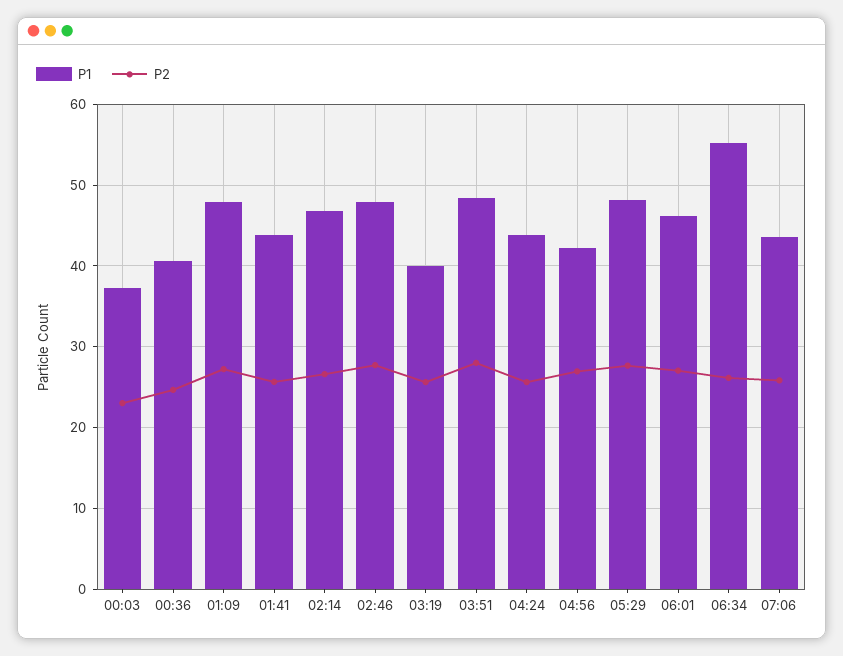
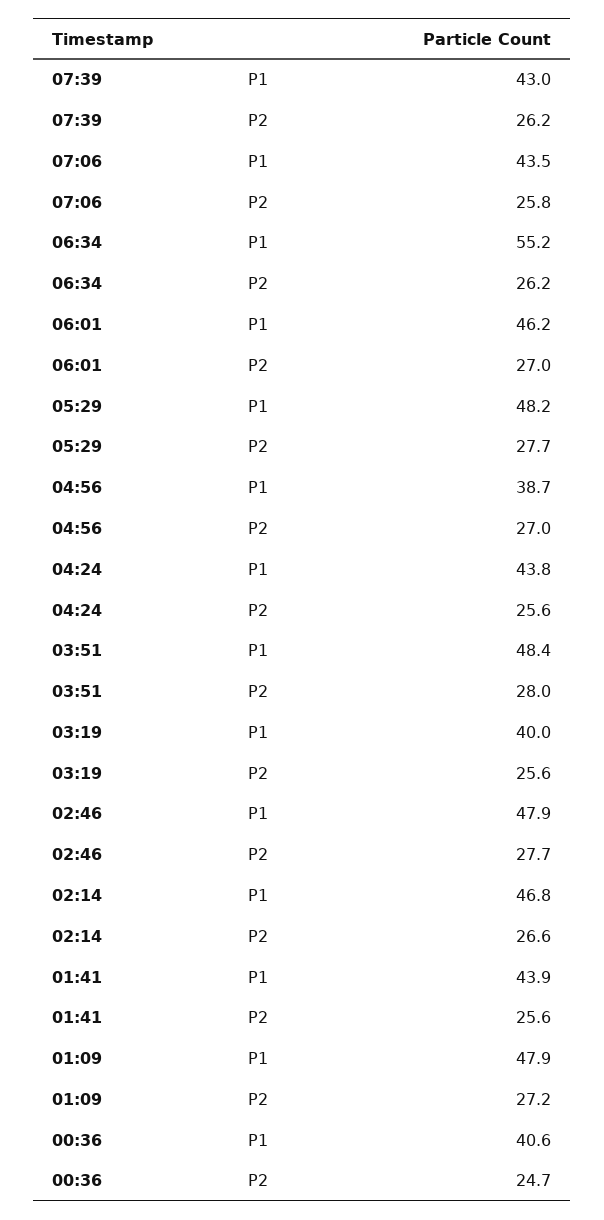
P1, 00:03: 37 -> none
P2, 00:03: 23 -> none
P1, 04:56: 42 -> 38.7
P1, 07:39: none -> 43
P2, 07:39: none -> 26.2

